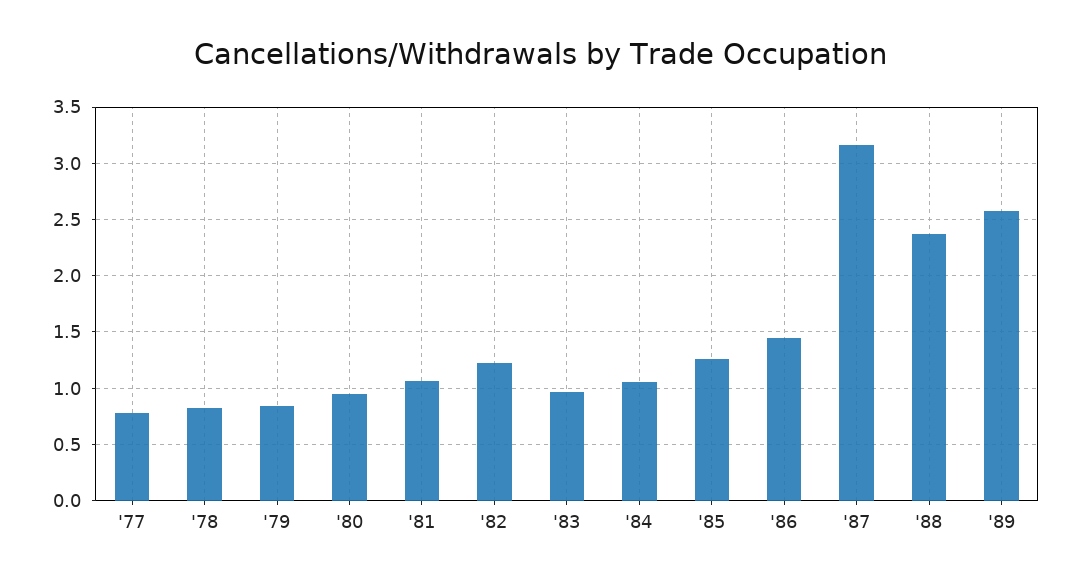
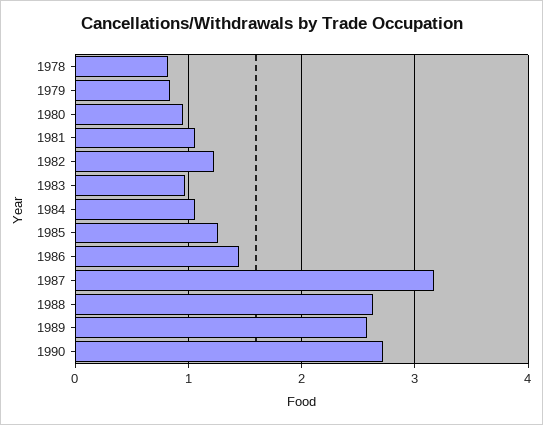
'77: 0.8 -> none
'88: 2.4 -> 2.6
1990: none -> 2.7

